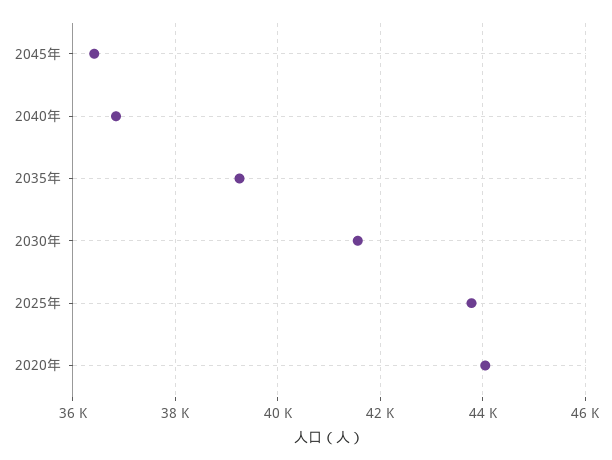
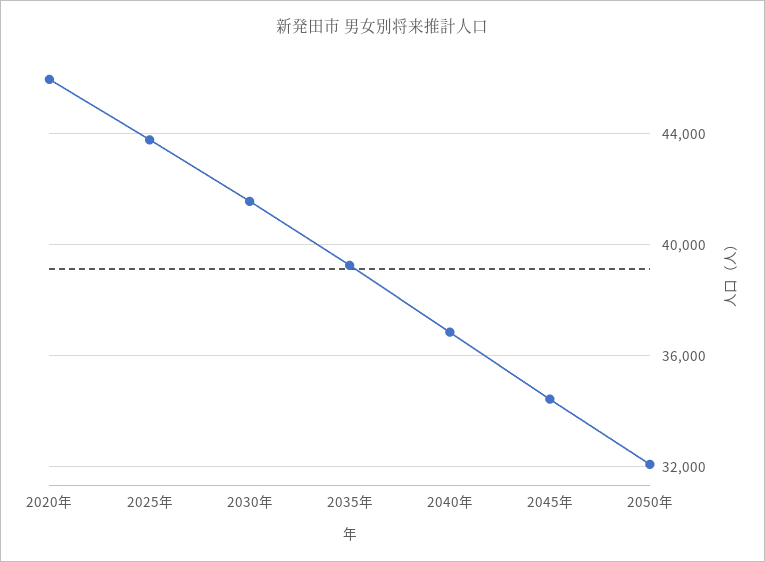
2045年: 36400 -> 34500
2020年: 44000 -> 46000
2050年: none -> 32000

